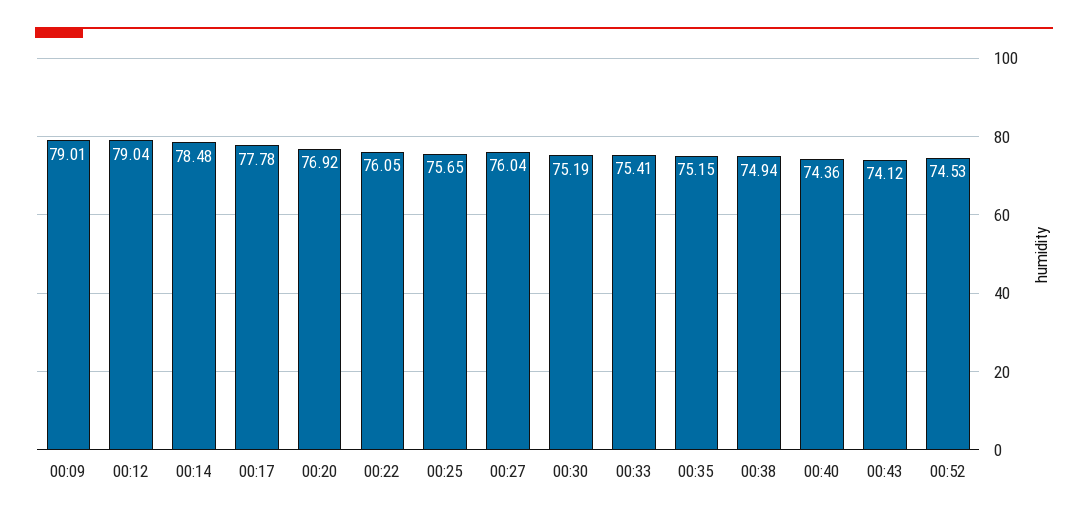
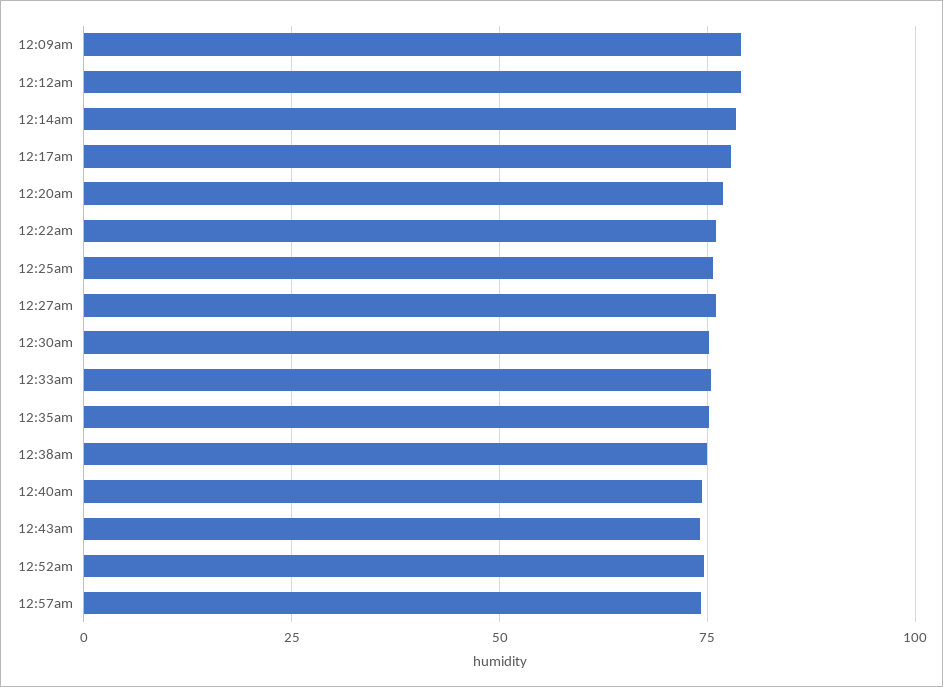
12:57am: none -> 75

